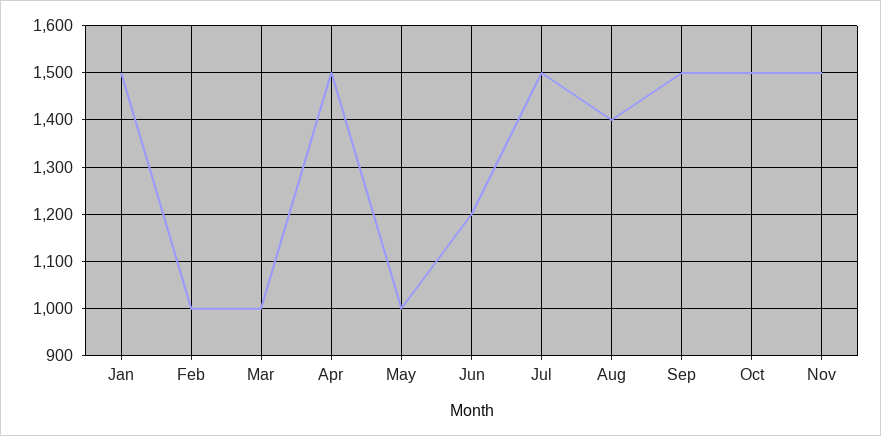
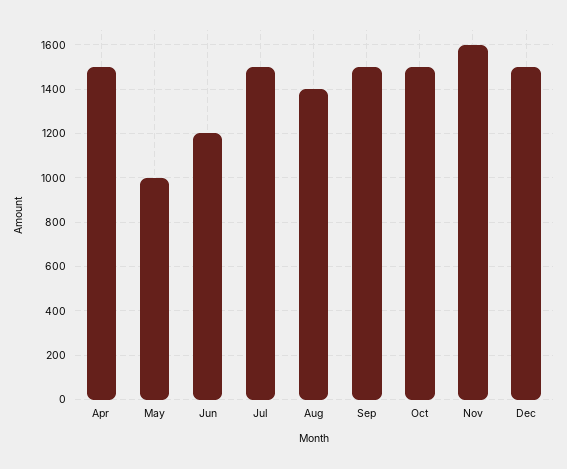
Jan: 1500 -> none
Feb: 1000 -> none
Mar: 1000 -> none
Nov: 1500 -> 1600
Dec: none -> 1500

